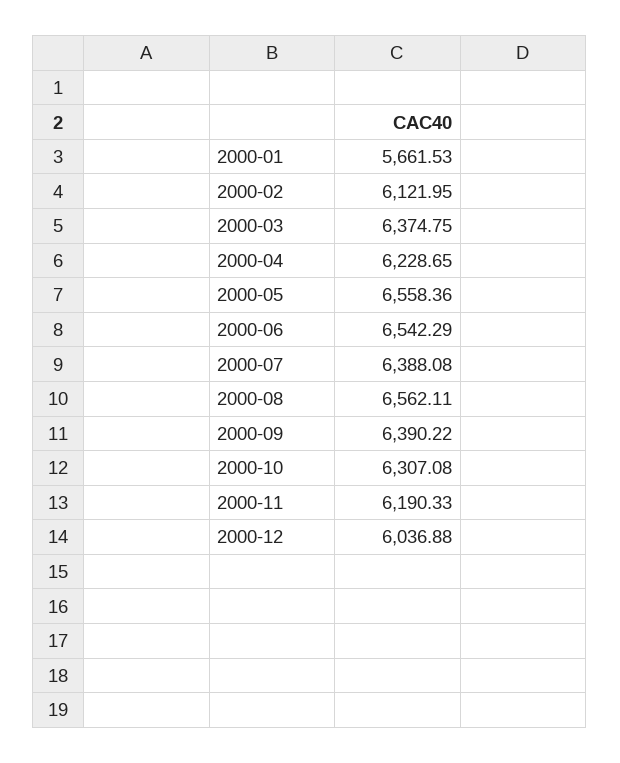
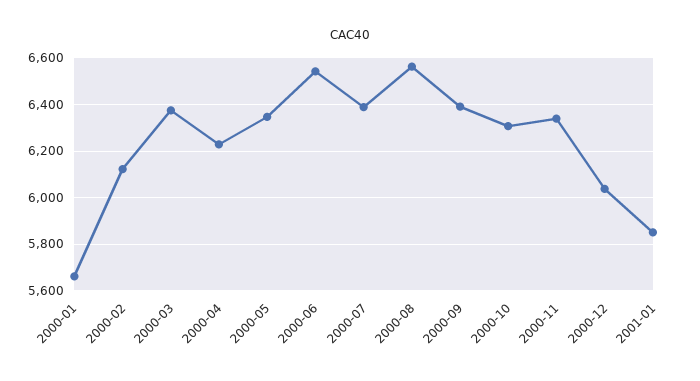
2000-05: 6558.36 -> 6350
2000-11: 6190.33 -> 6350
2001-01: none -> 5850

